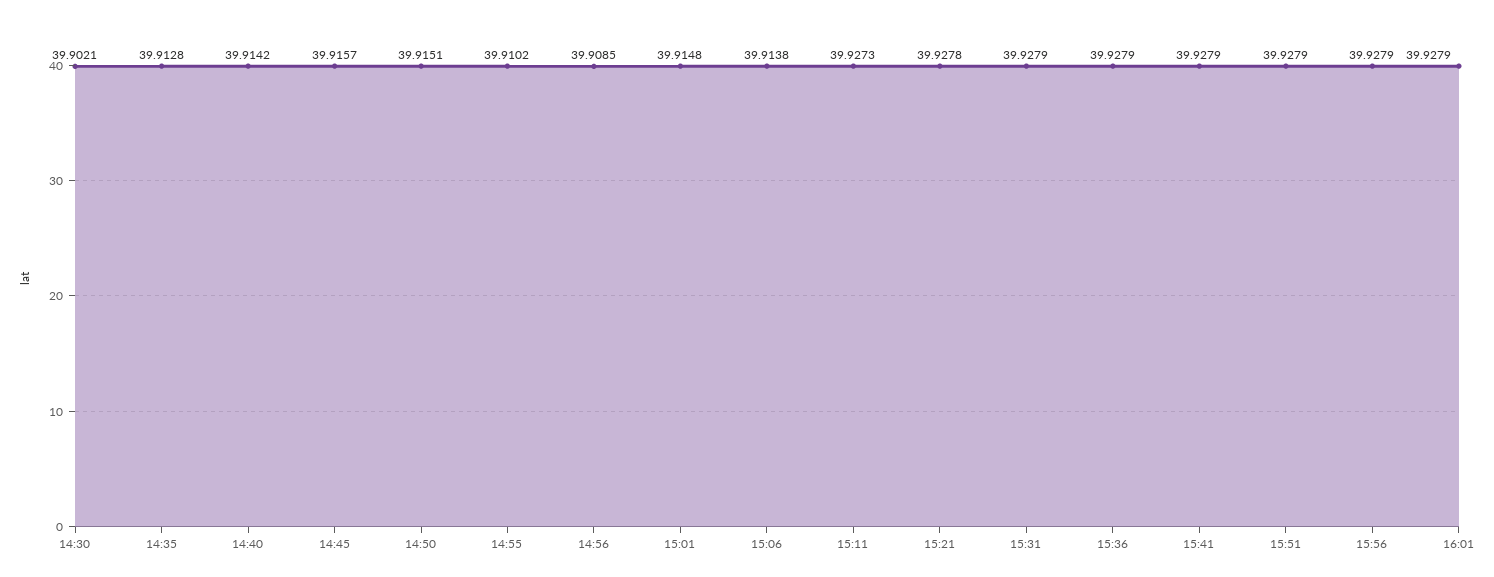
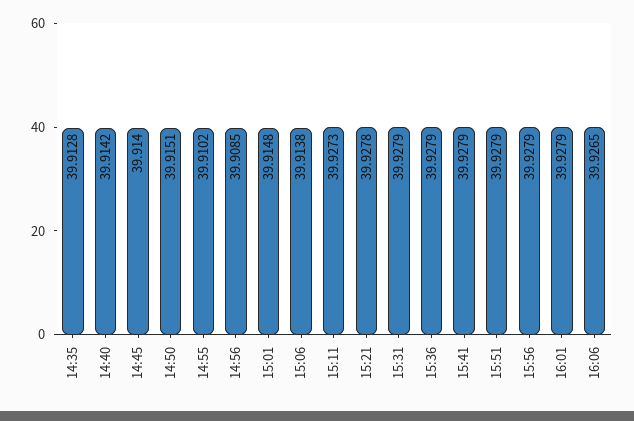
14:30: 39.9021 -> none
14:45: 39.9157 -> 39.914
16:06: none -> 39.9265

